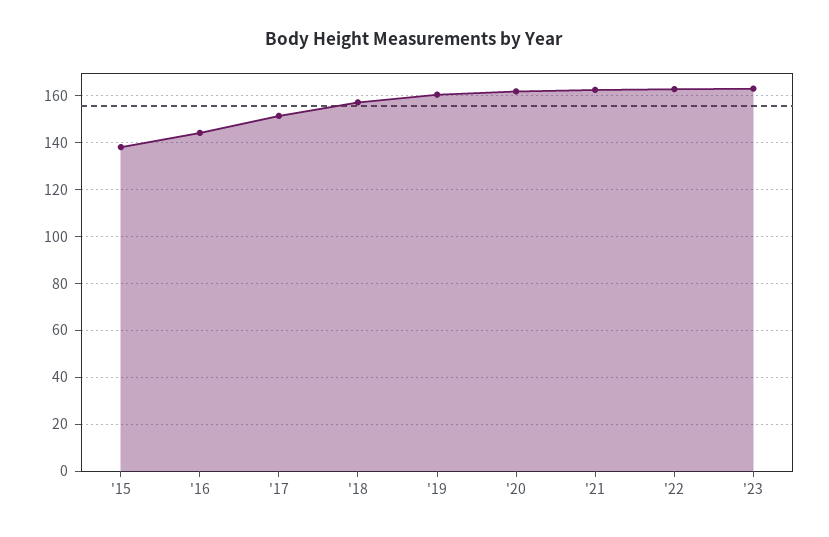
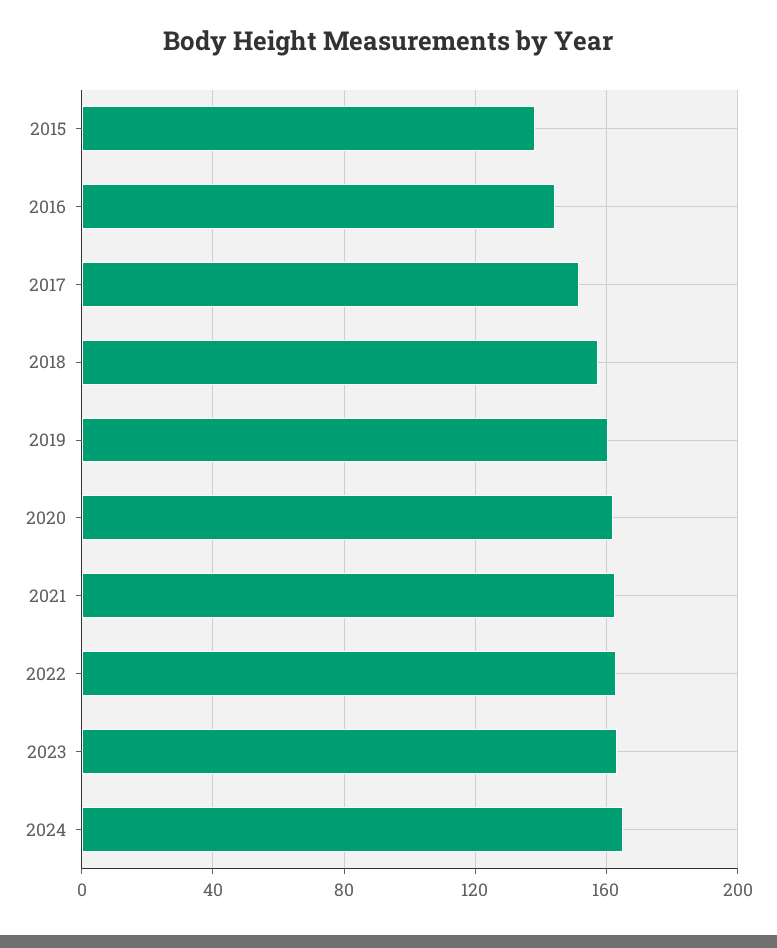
2024: none -> 165

